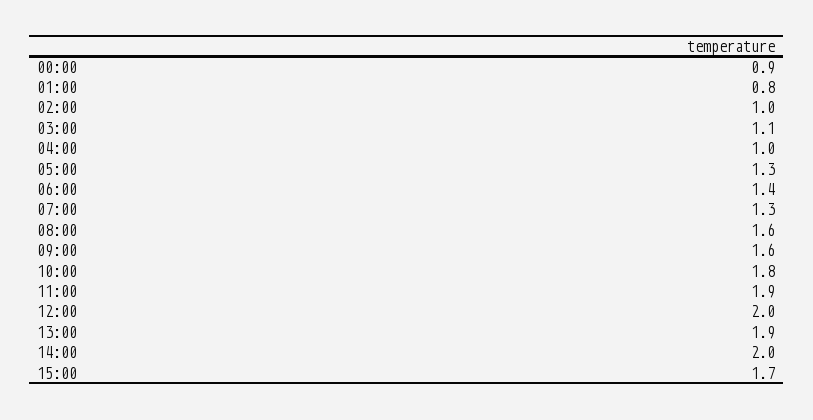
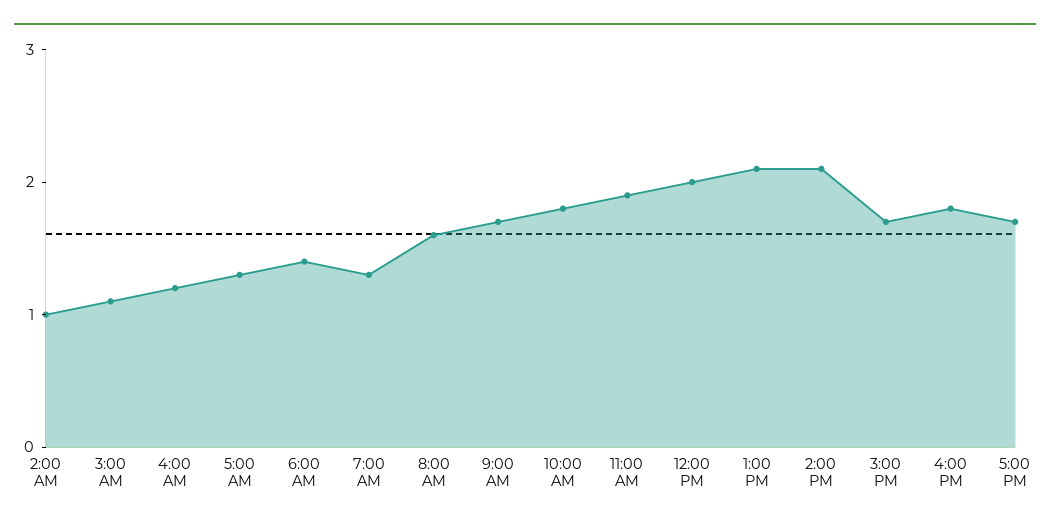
00:00: 0.9 -> none
01:00: 0.8 -> none
04:00: 1 -> 1.2
09:00: 1.6 -> 1.7
13:00: 1.9 -> 2.1
14:00: 2 -> 2.1
4:00 PM: none -> 1.8
5:00 PM: none -> 1.7

